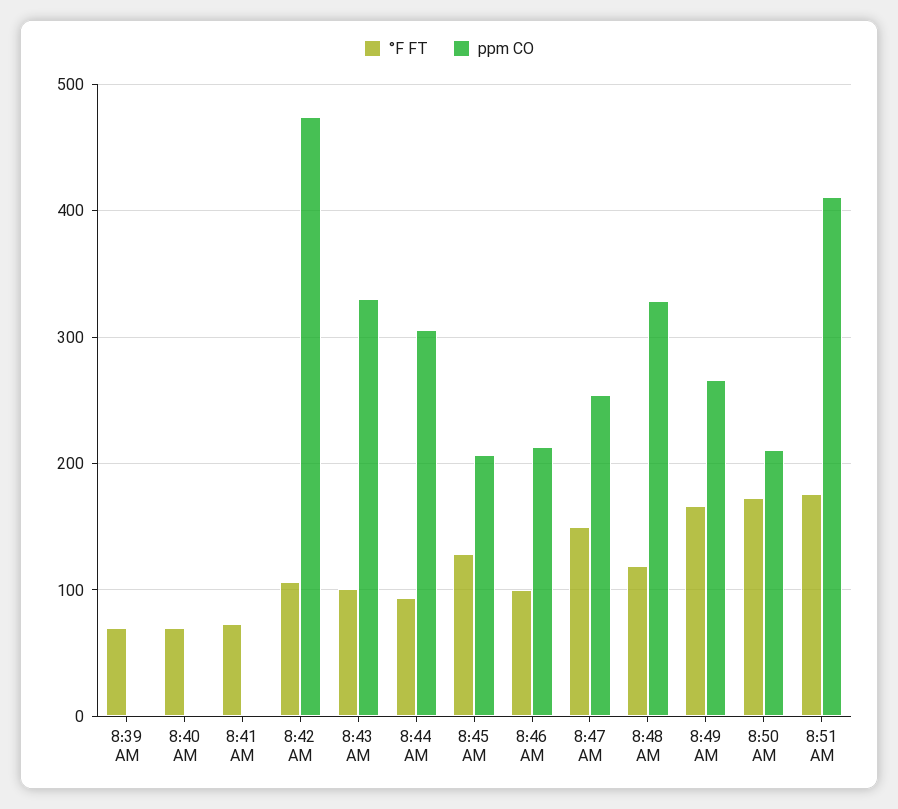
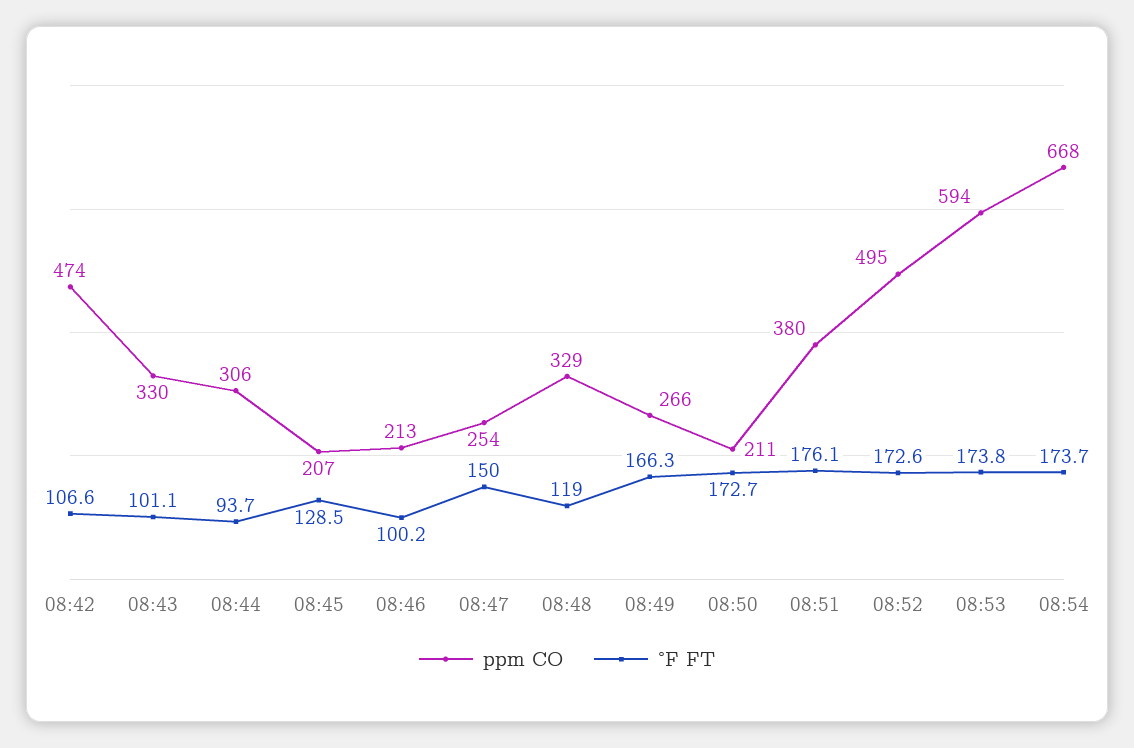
°F FT, 8:39 AM: 70 -> none
ppm CO, 8:39 AM: 0 -> none
°F FT, 8:40 AM: 70 -> none
ppm CO, 8:40 AM: 0 -> none
°F FT, 8:41 AM: 70 -> none
ppm CO, 8:41 AM: 0 -> none
ppm CO, 8:51 AM: 410 -> 380
ppm CO, 08:52: none -> 495
°F FT, 08:52: none -> 172.6
ppm CO, 08:53: none -> 594
°F FT, 08:53: none -> 173.8
ppm CO, 08:54: none -> 668
°F FT, 08:54: none -> 173.7

